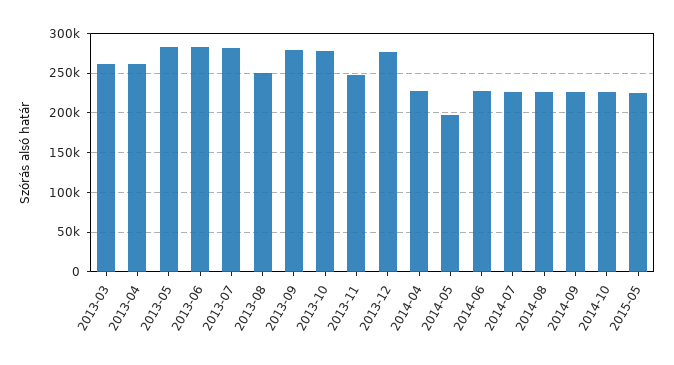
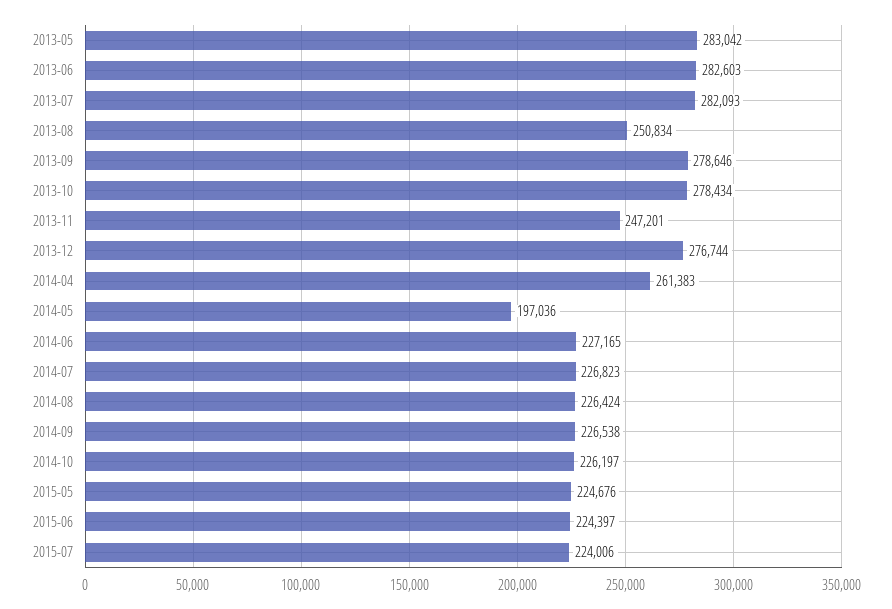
2013-03: 260000 -> none
2013-04: 260000 -> none
2014-04: 230000 -> 261383
2015-06: none -> 224397
2015-07: none -> 224006

